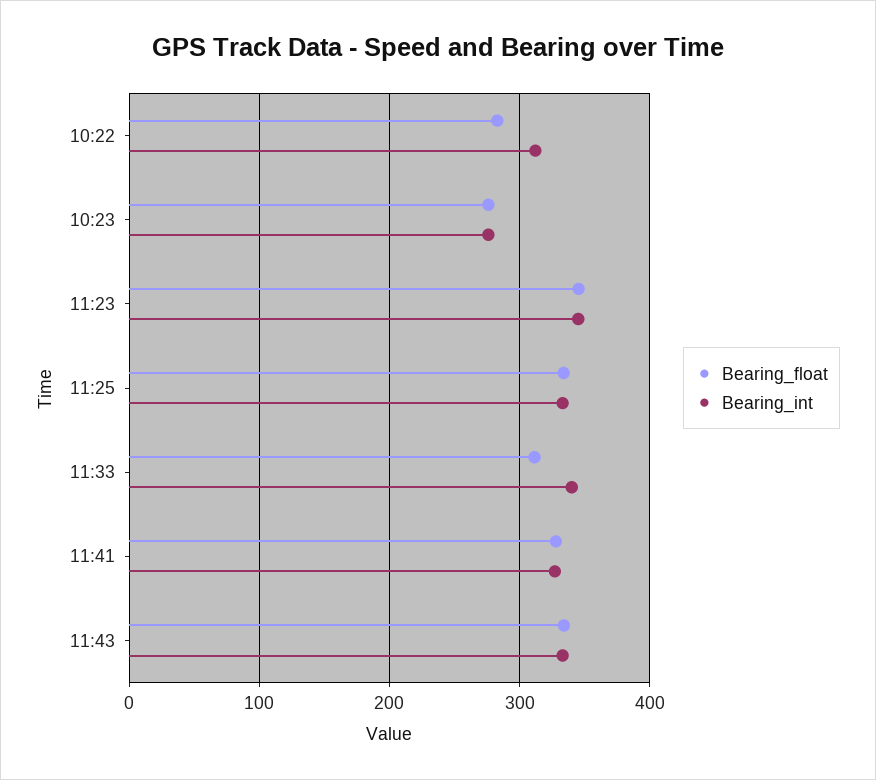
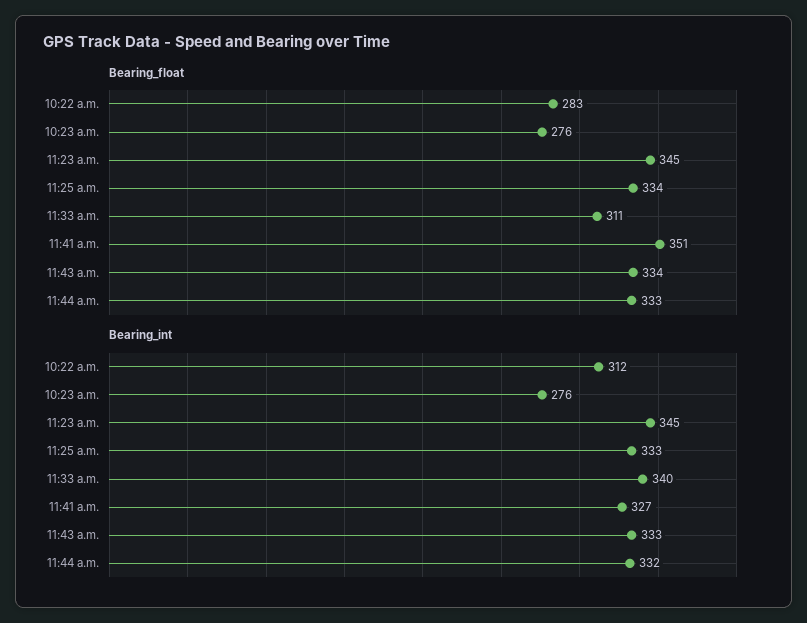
Bearing_float, 11:41: 330 -> 351
Bearing_float, 11:44 a.m.: none -> 333
Bearing_int, 11:44 a.m.: none -> 332

